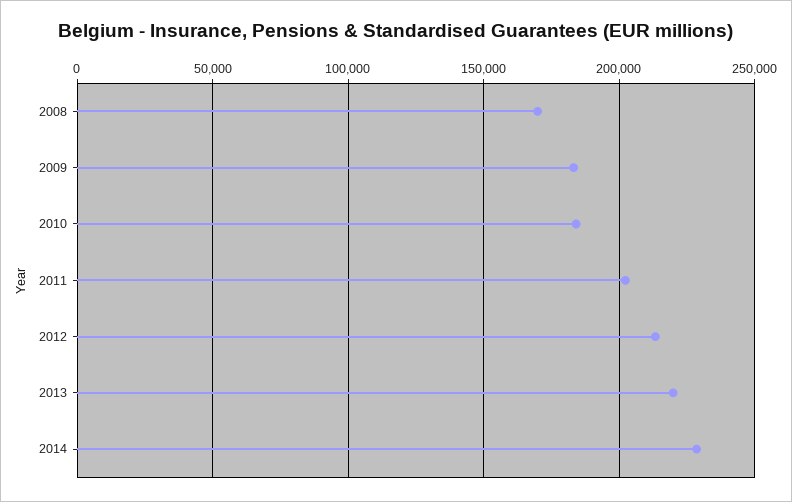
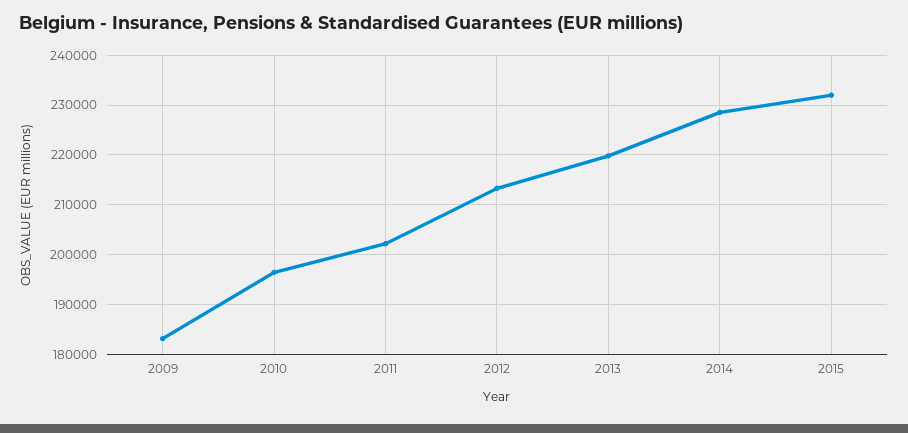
2008: 170000 -> none
2010: 185000 -> 196000
2015: none -> 232000

